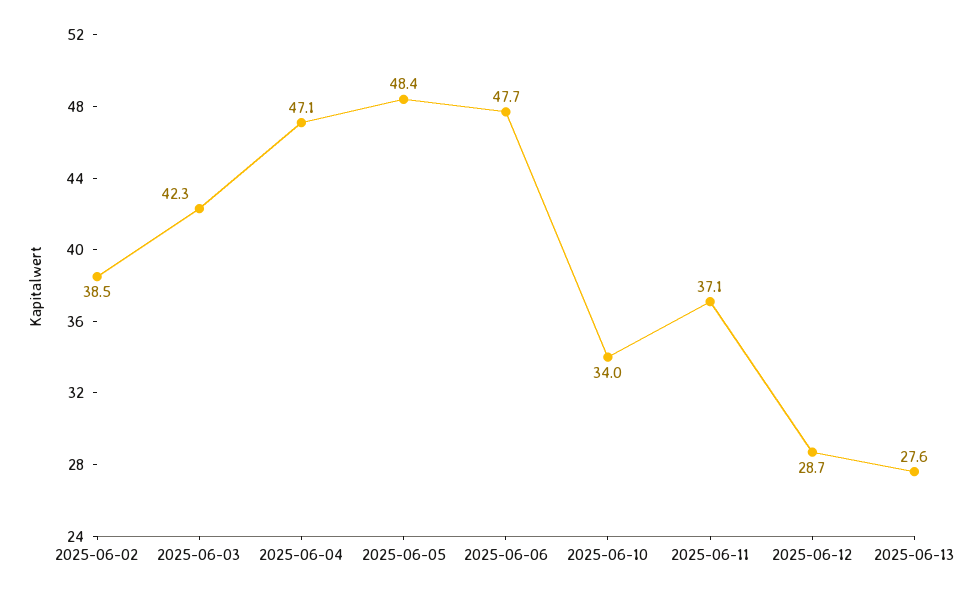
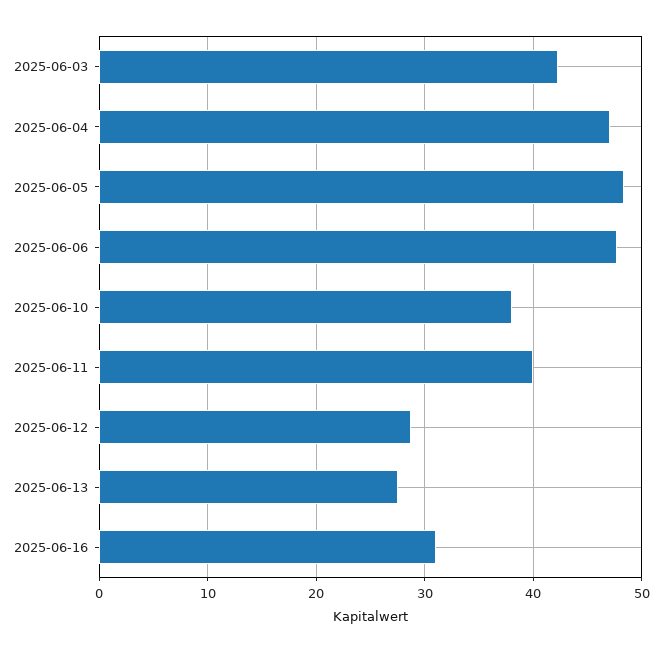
2025-06-02: 38.5 -> none
2025-06-10: 34 -> 38
2025-06-11: 37.1 -> 40
2025-06-16: none -> 31

